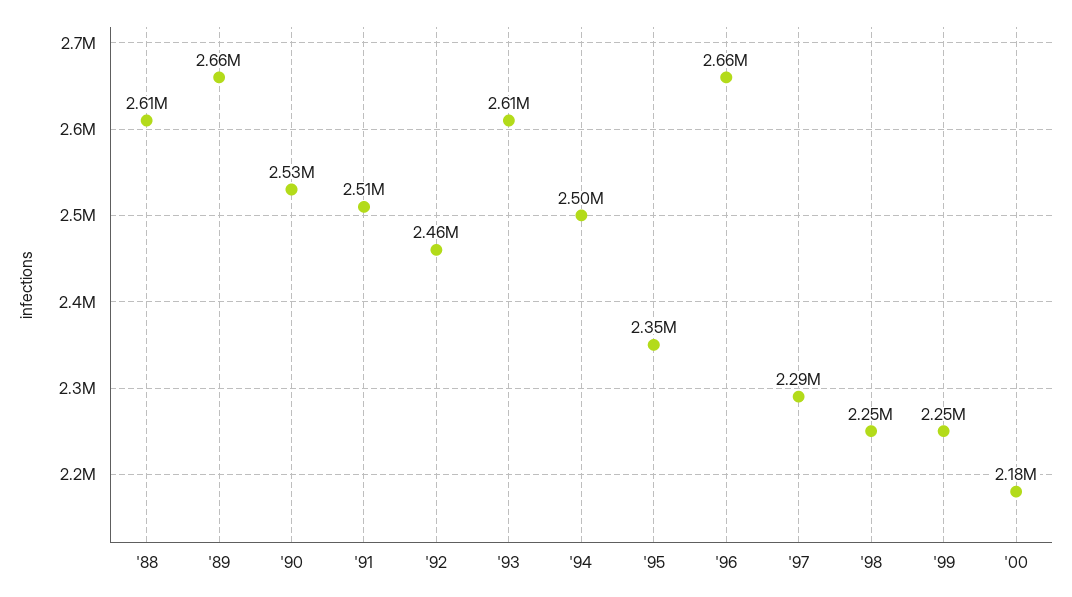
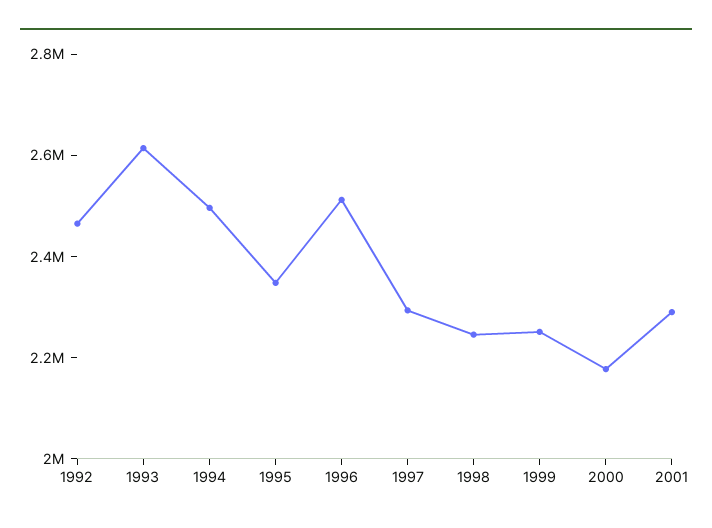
'88: 2610000 -> none
'89: 2660000 -> none
'90: 2530000 -> none
'91: 2510000 -> none
'96: 2660000 -> 2500000
2001: none -> 2300000

